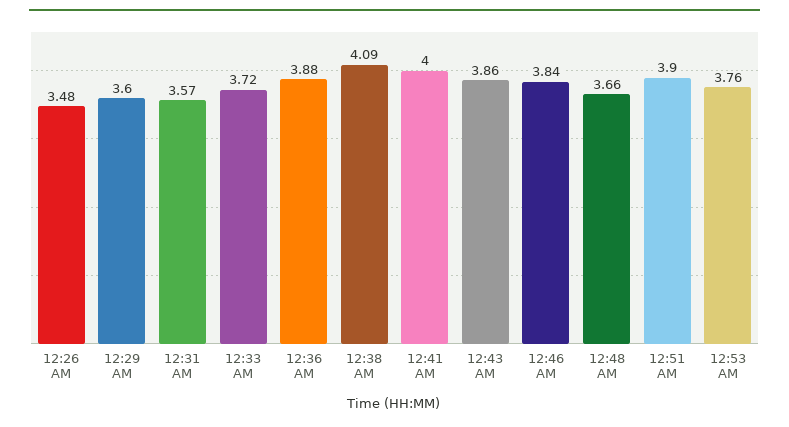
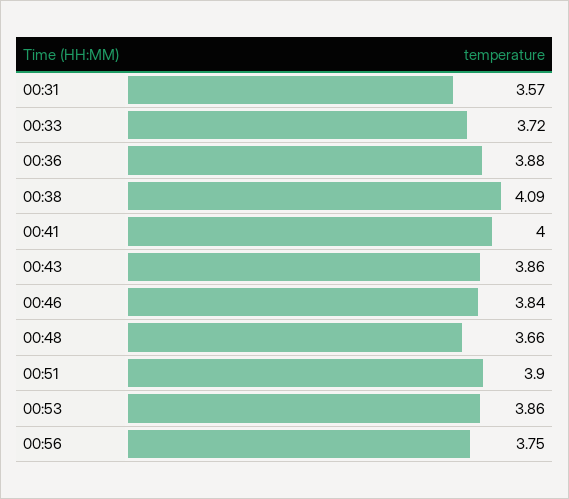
12:26 AM: 3.48 -> none
12:29 AM: 3.6 -> none
12:53 AM: 3.76 -> 3.86
00:56: none -> 3.75

